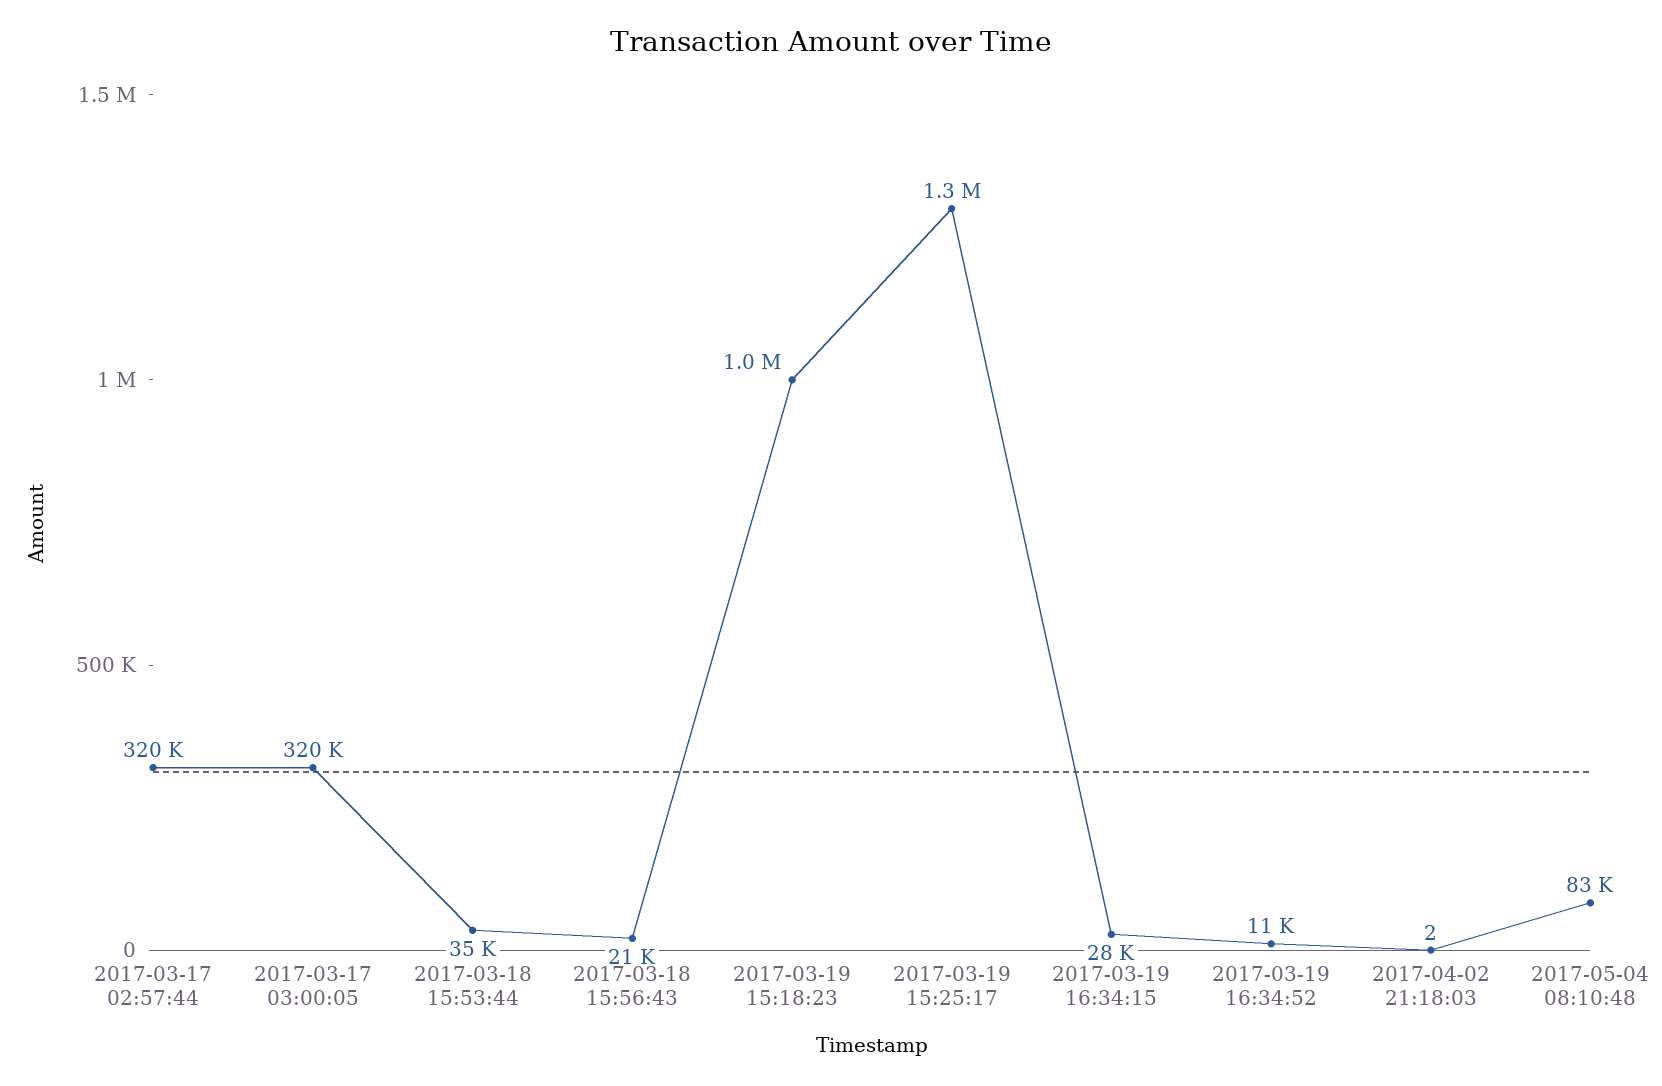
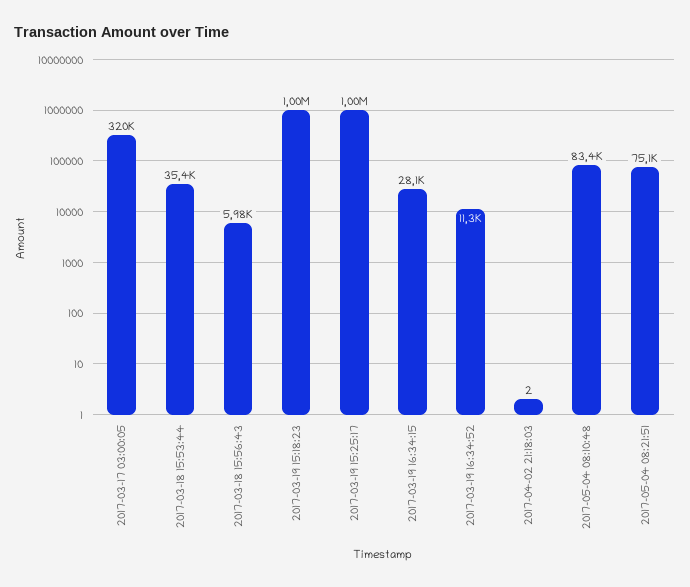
2017-03-17 02:57:44: 320000 -> none
2017-03-18 15:56:43: 21000 -> 5980
2017-03-19 15:25:17: 1300000 -> 1000000
2017-05-04 08:21:51: none -> 75100

